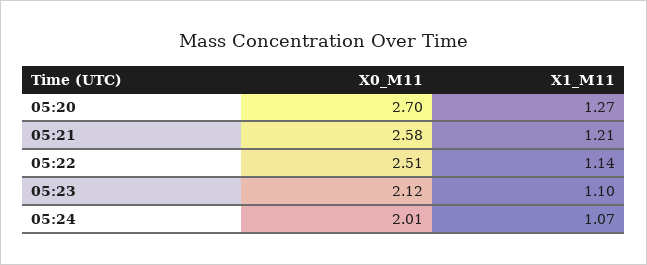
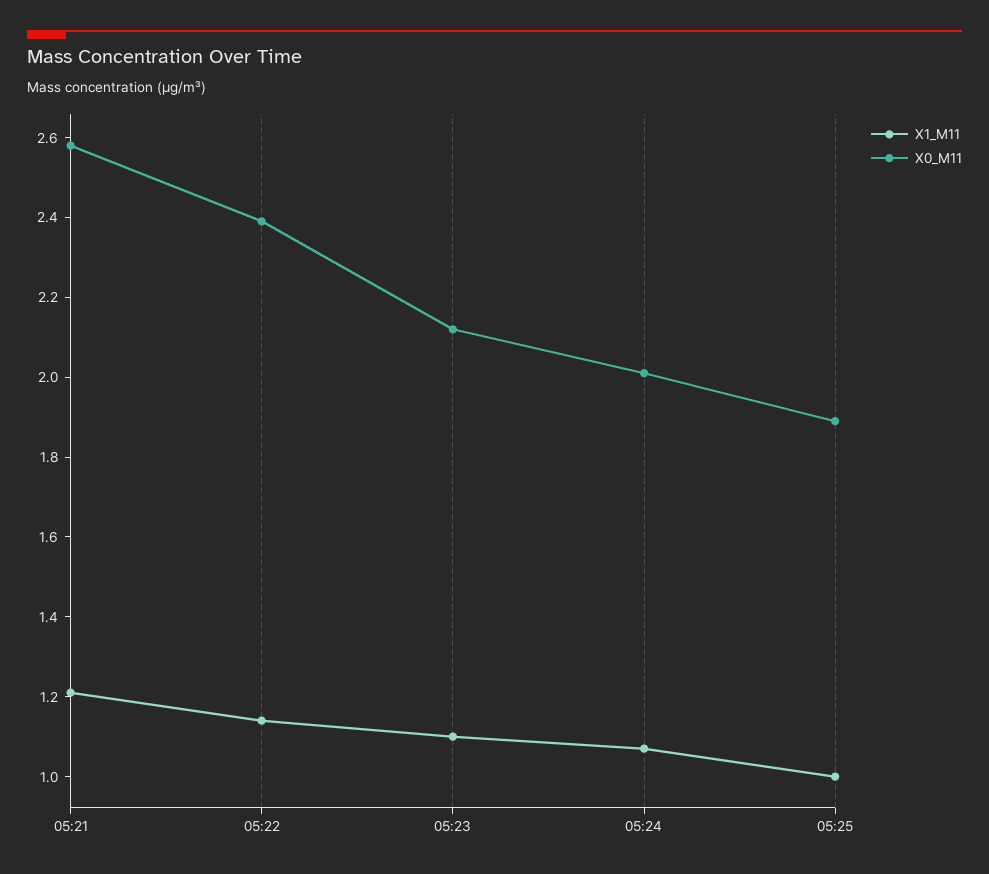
X0_M11, 05:20: 2.7 -> none
X1_M11, 05:20: 1.27 -> none
X0_M11, 05:22: 2.51 -> 2.4
X1_M11, 05:25: none -> 1
X0_M11, 05:25: none -> 1.9

